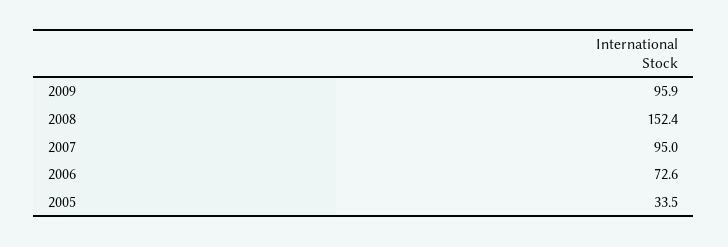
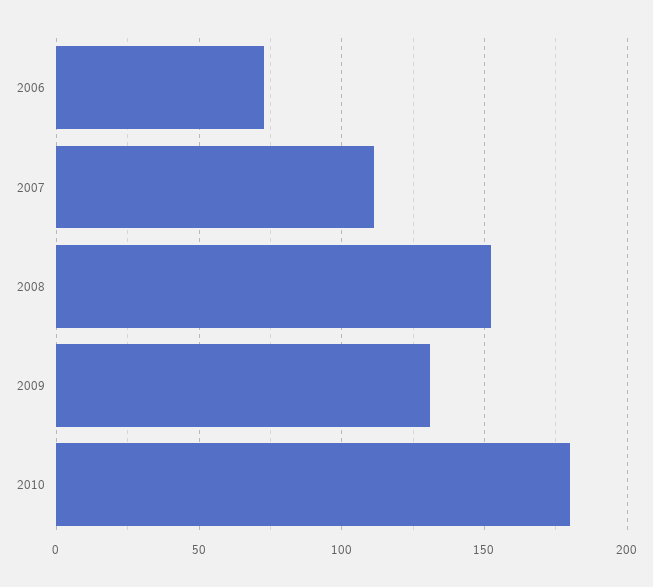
2009: 95.9 -> 130
2007: 95 -> 110
2005: 33.5 -> none
2010: none -> 180

